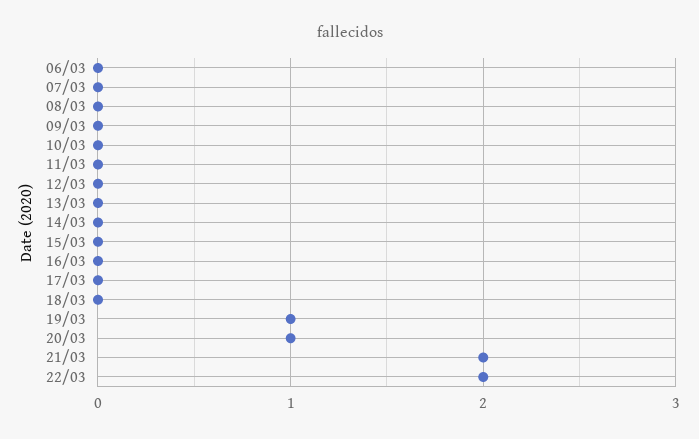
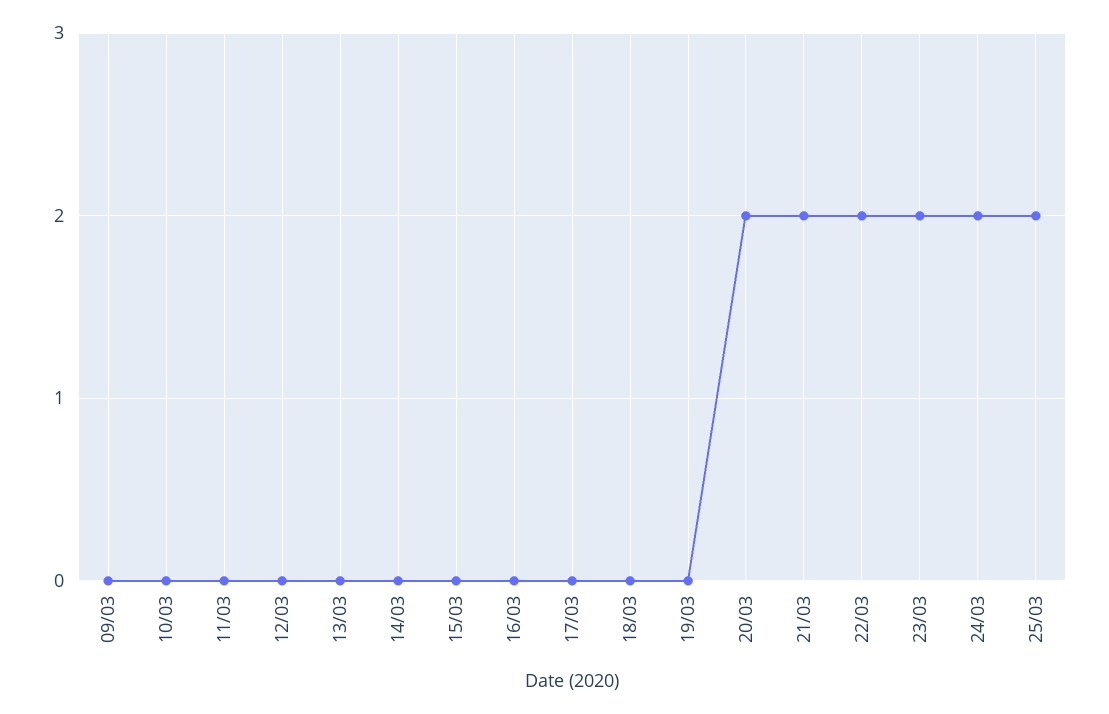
06/03: 0 -> none
07/03: 0 -> none
08/03: 0 -> none
19/03: 1 -> 0
20/03: 1 -> 2
23/03: none -> 2
24/03: none -> 2
25/03: none -> 2

